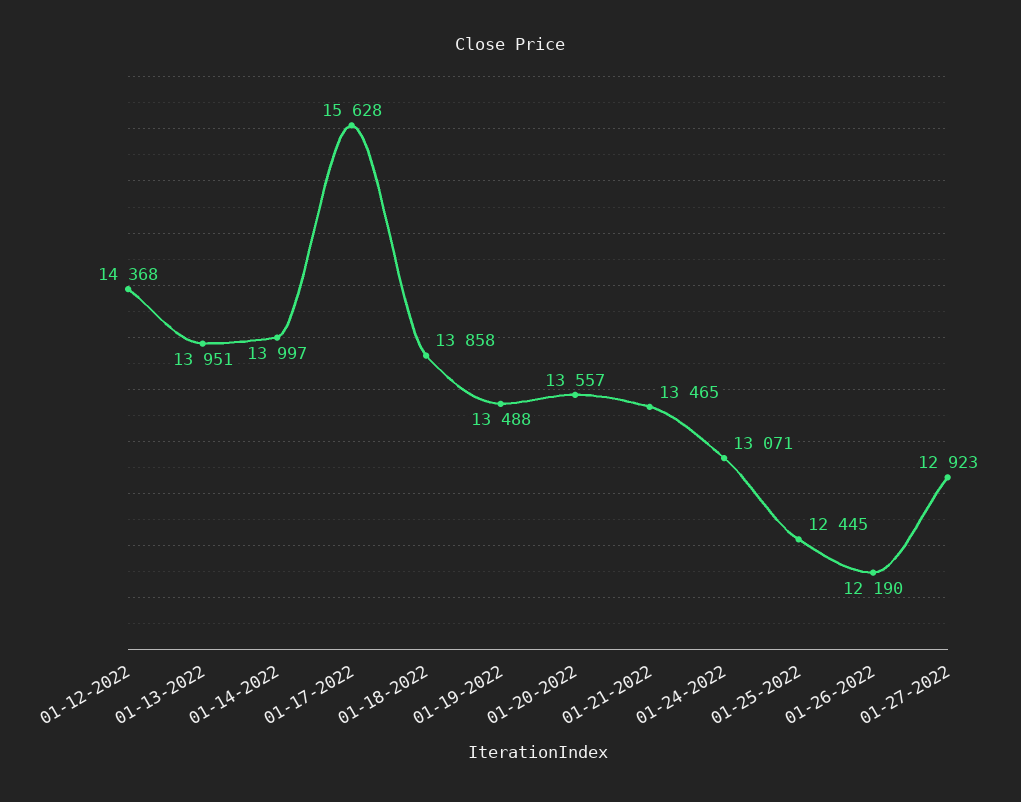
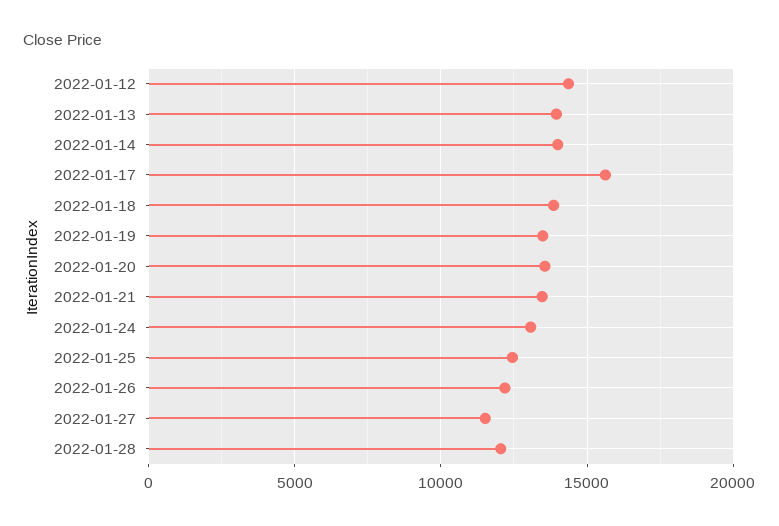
01-27-2022: 12923 -> 11500
2022-01-28: none -> 12000

